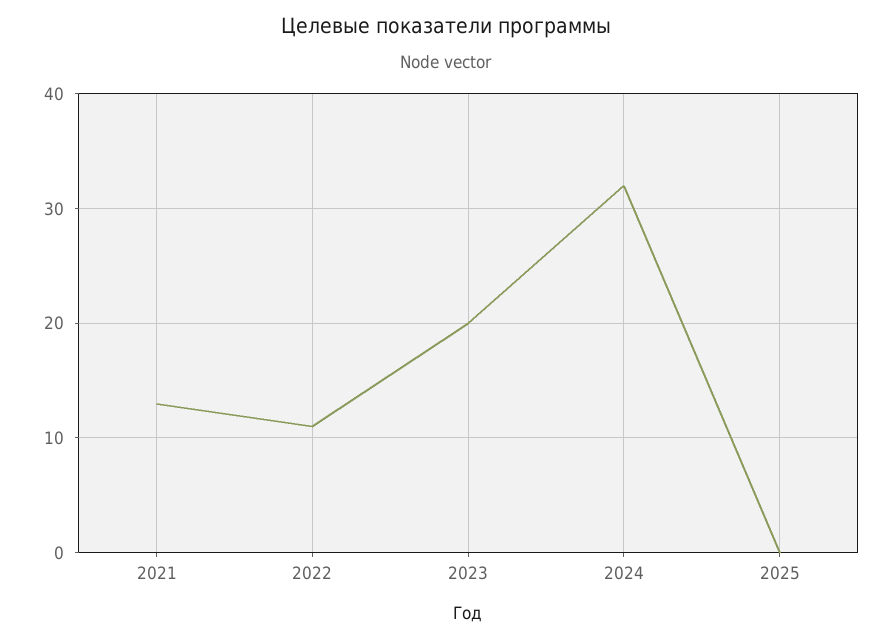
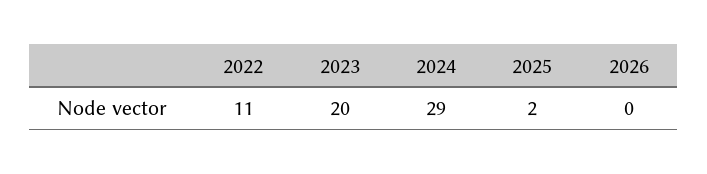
2021: 13 -> none
2024: 32 -> 29
2025: 0 -> 2
2026: none -> 0

